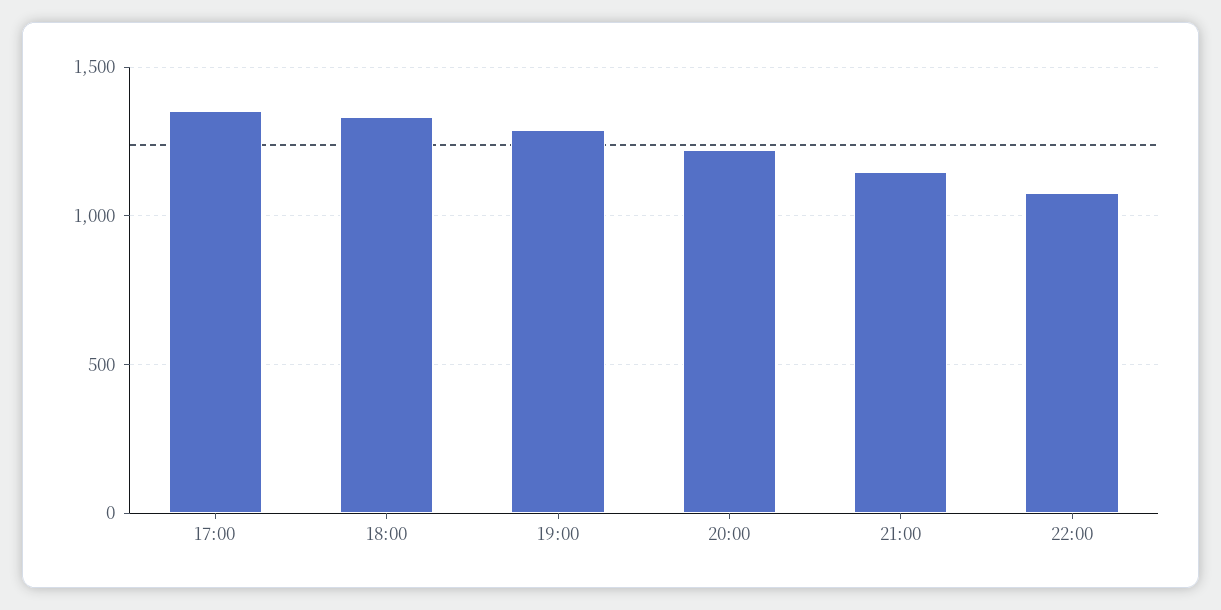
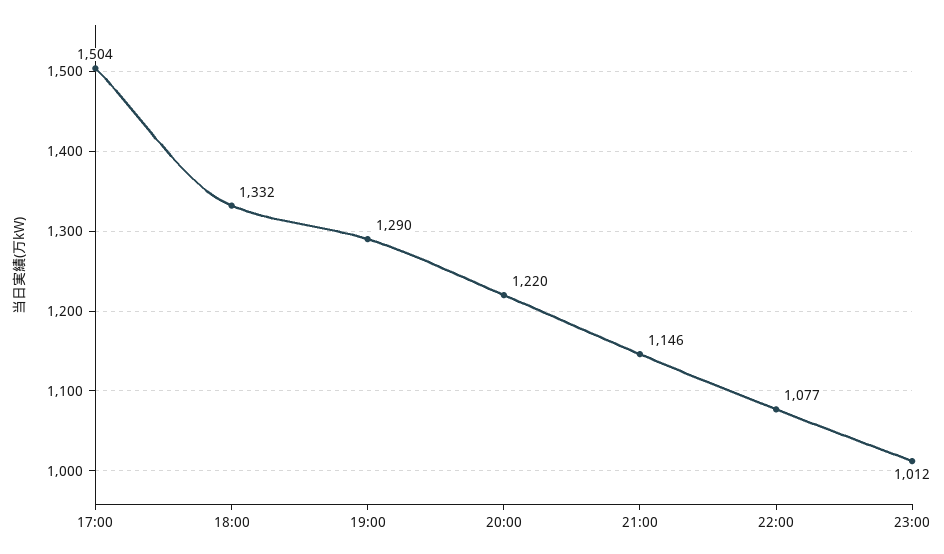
17:00: 1350 -> 1504
23:00: none -> 1012

